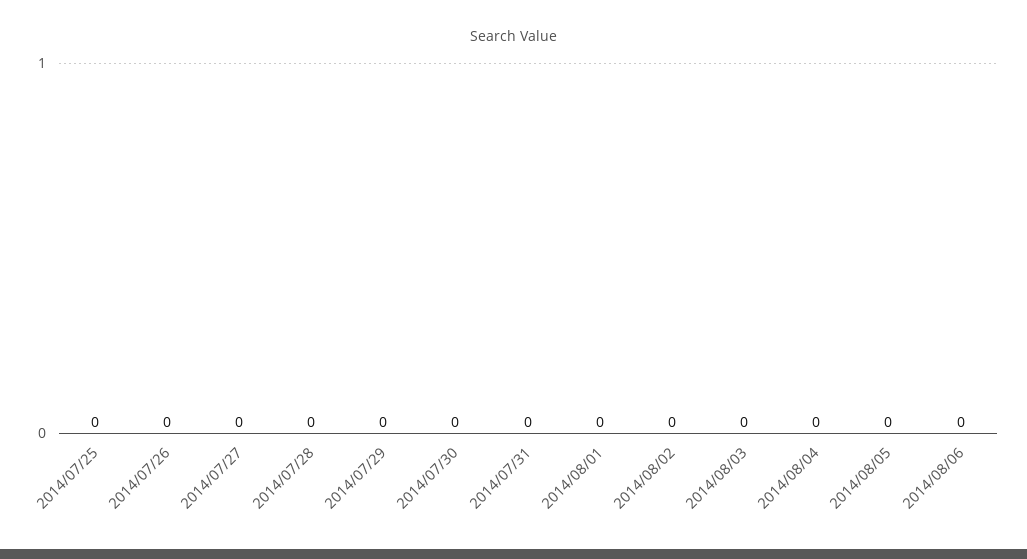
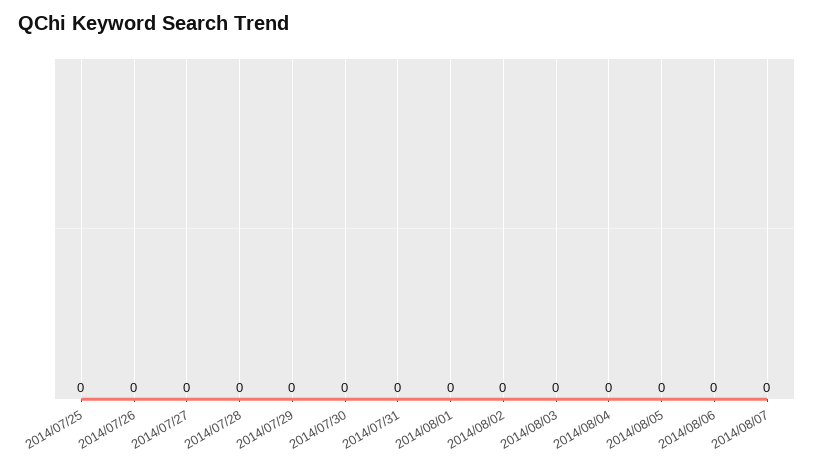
2014/08/07: none -> 0

